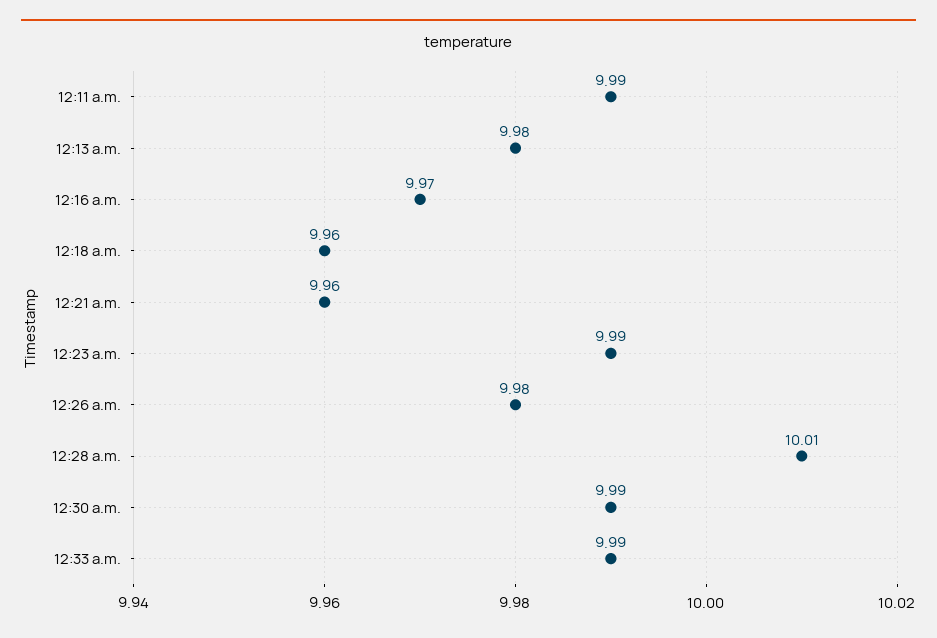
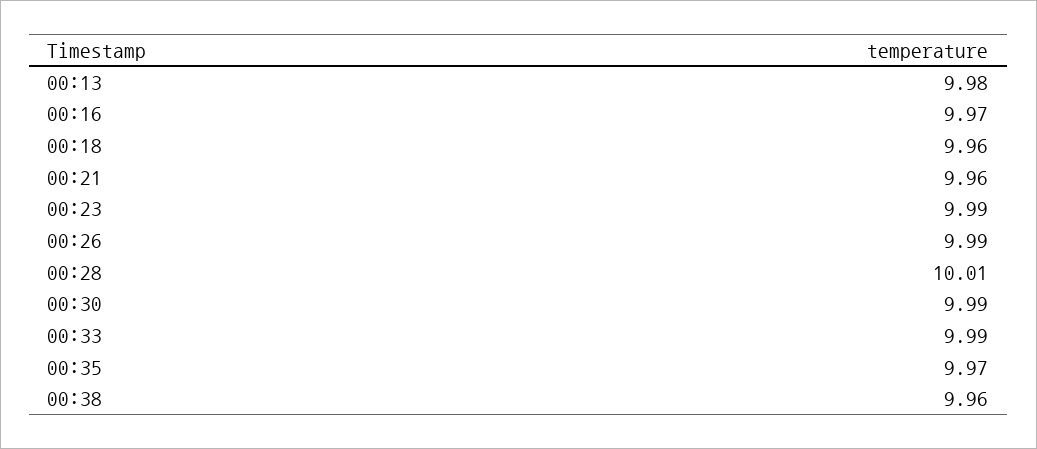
12:11 a.m.: 9.99 -> none
12:26 a.m.: 9.98 -> 9.99
00:35: none -> 9.97
00:38: none -> 9.96

